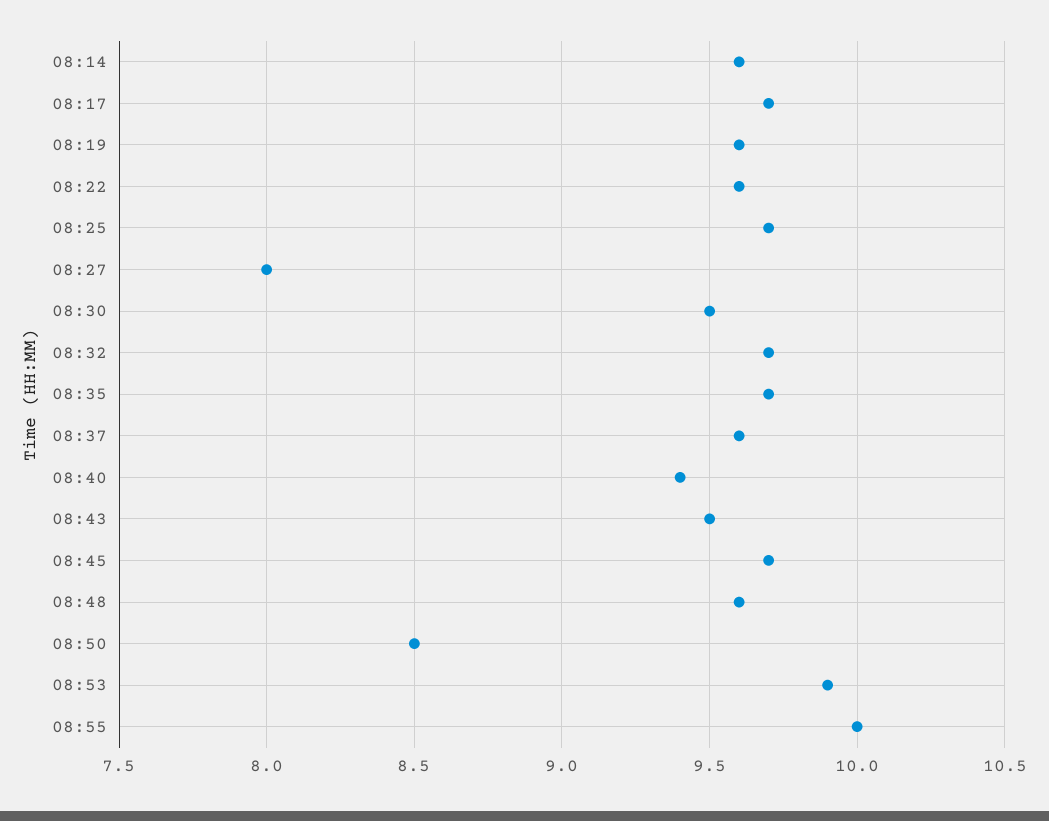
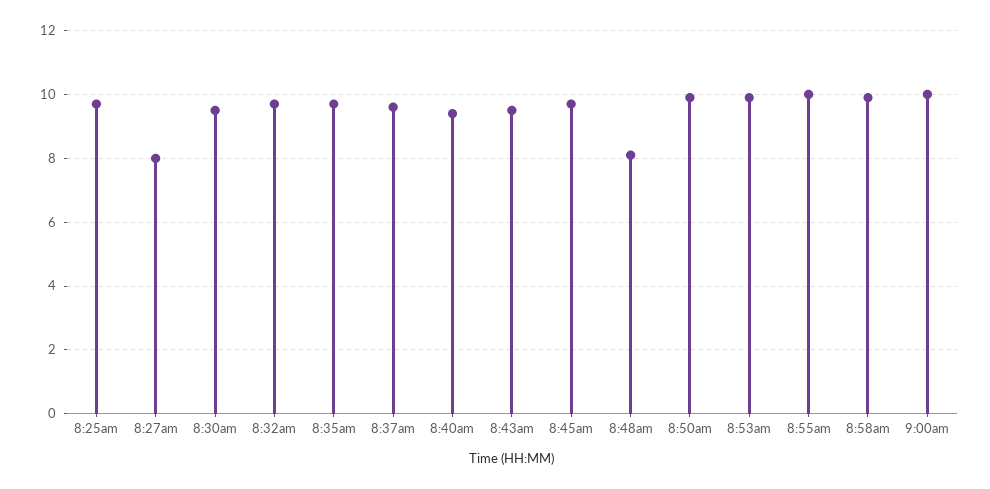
08:14: 9.6 -> none
08:17: 9.7 -> none
08:19: 9.6 -> none
08:22: 9.6 -> none
08:48: 9.6 -> 8
08:50: 8.5 -> 10
8:58am: none -> 10
9:00am: none -> 10

